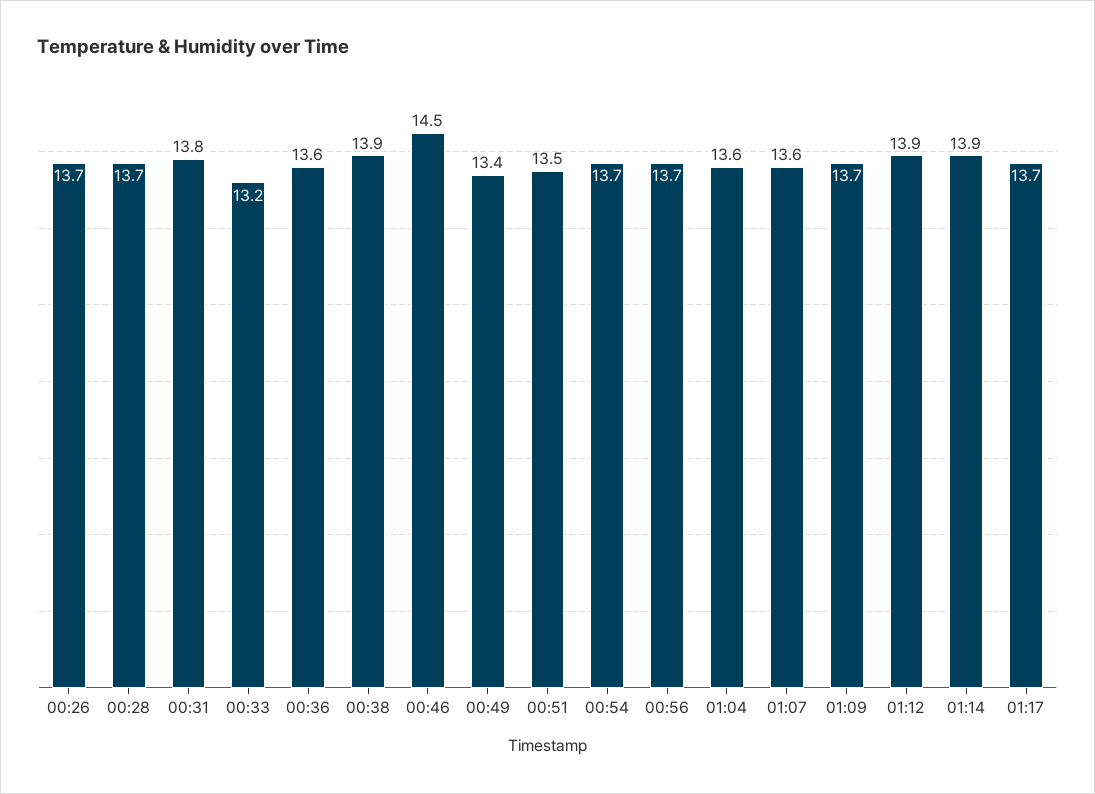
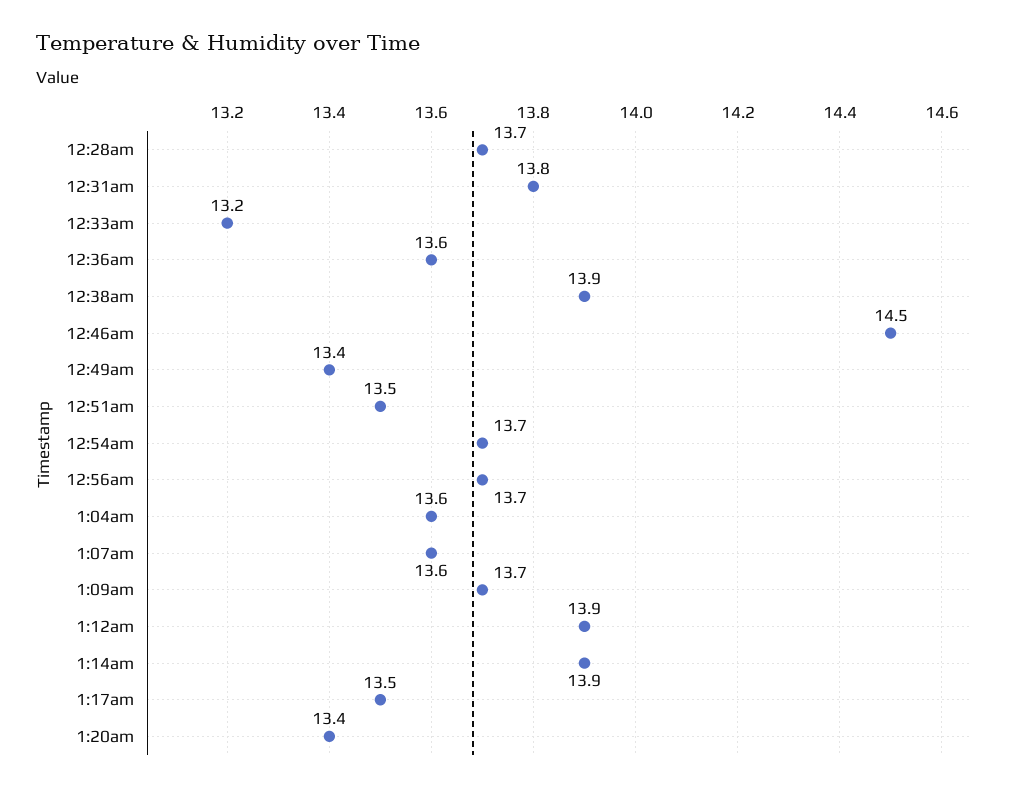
00:26: 13.7 -> none
01:17: 13.7 -> 13.5
1:20am: none -> 13.4

